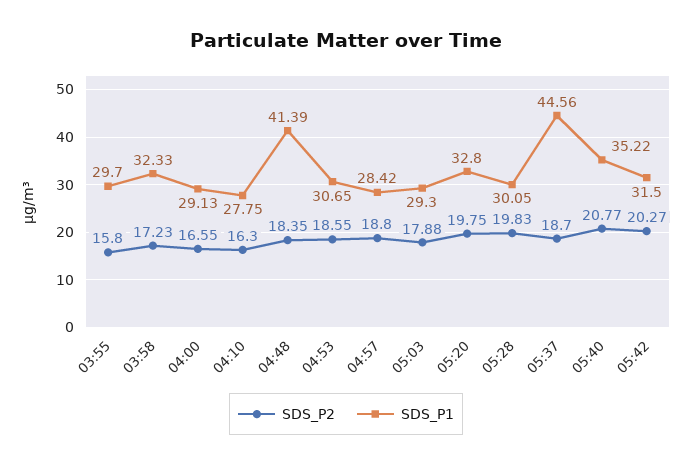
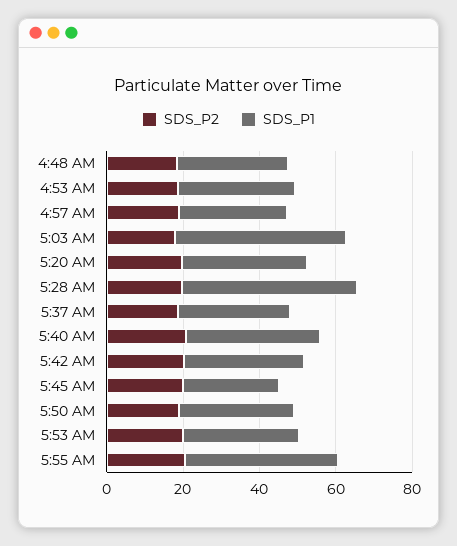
SDS_P2, 03:55: 15.8 -> none
SDS_P1, 03:55: 29.7 -> none
SDS_P2, 03:58: 17.23 -> none
SDS_P1, 03:58: 32.33 -> none
SDS_P2, 04:00: 16.55 -> none
SDS_P1, 04:00: 29.13 -> none
SDS_P2, 04:10: 16.3 -> none
SDS_P1, 04:10: 27.75 -> none
SDS_P1, 04:48: 41.39 -> 30
SDS_P1, 05:03: 29.3 -> 45
SDS_P1, 05:28: 30.05 -> 45
SDS_P1, 05:37: 44.56 -> 30
SDS_P2, 5:45 AM: none -> 20
SDS_P1, 5:45 AM: none -> 25
SDS_P2, 5:50 AM: none -> 20
SDS_P1, 5:50 AM: none -> 30
SDS_P2, 5:53 AM: none -> 20
SDS_P1, 5:53 AM: none -> 30
SDS_P2, 5:55 AM: none -> 20
SDS_P1, 5:55 AM: none -> 40

